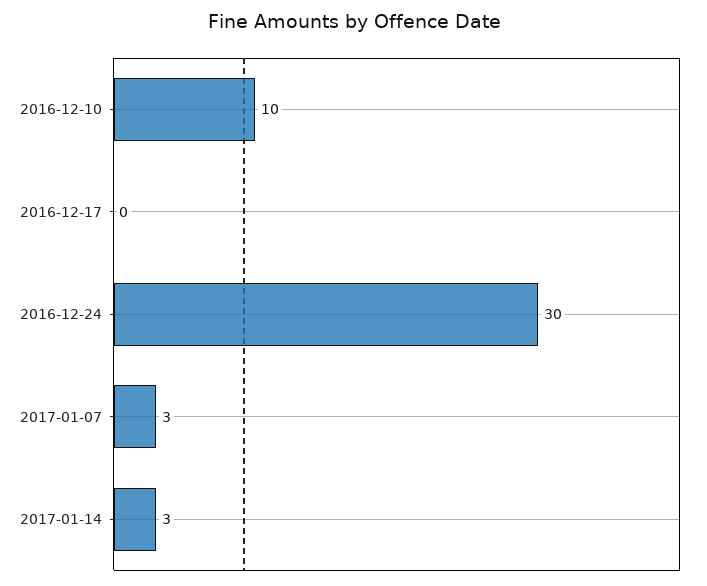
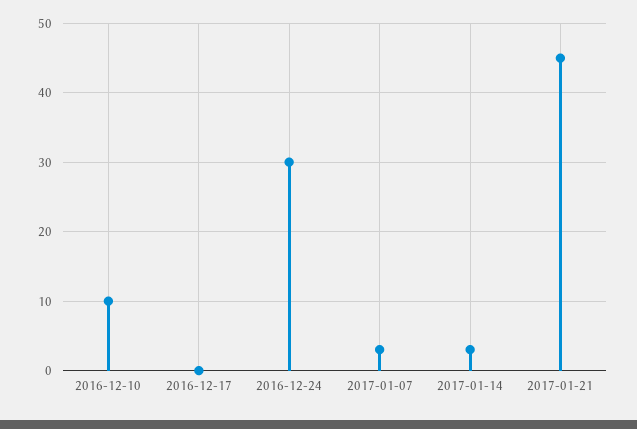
2017-01-21: none -> 45

